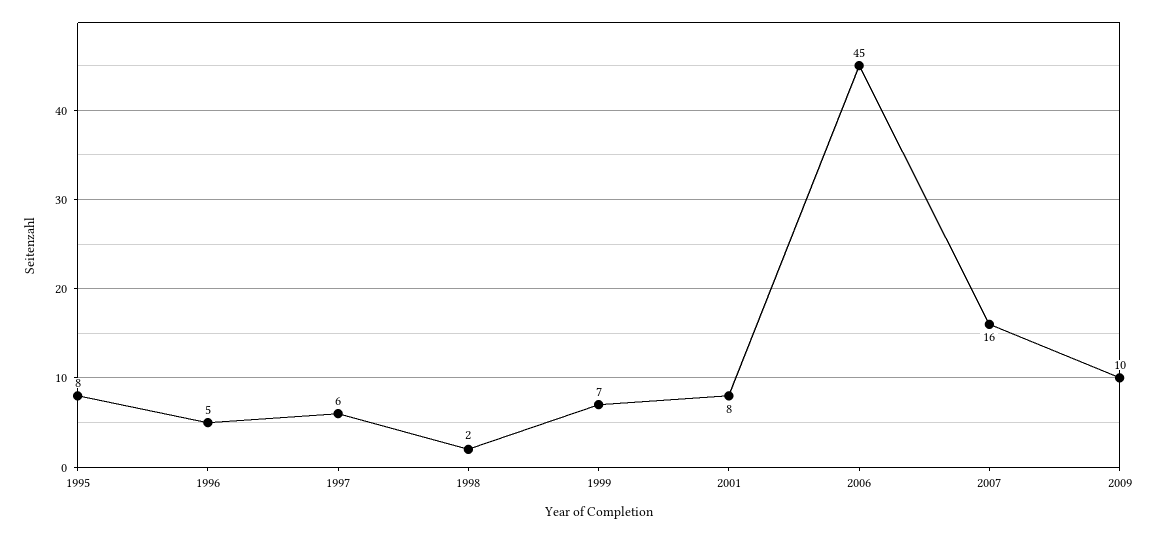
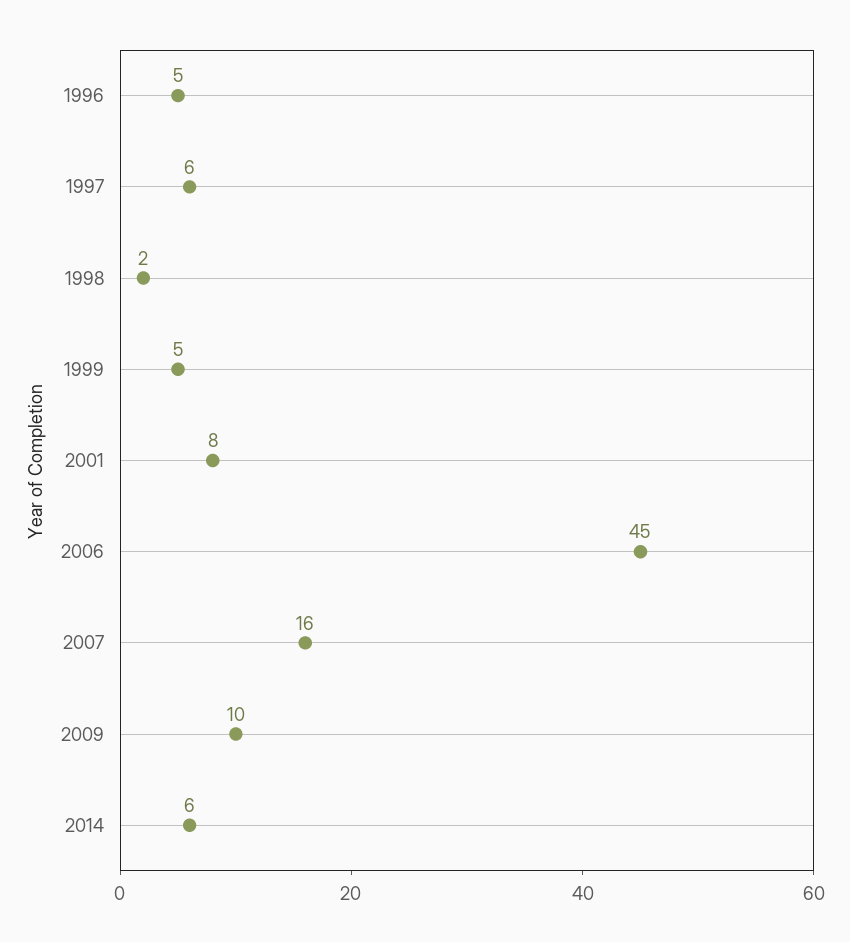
1995: 8 -> none
1999: 7 -> 5
2014: none -> 6

